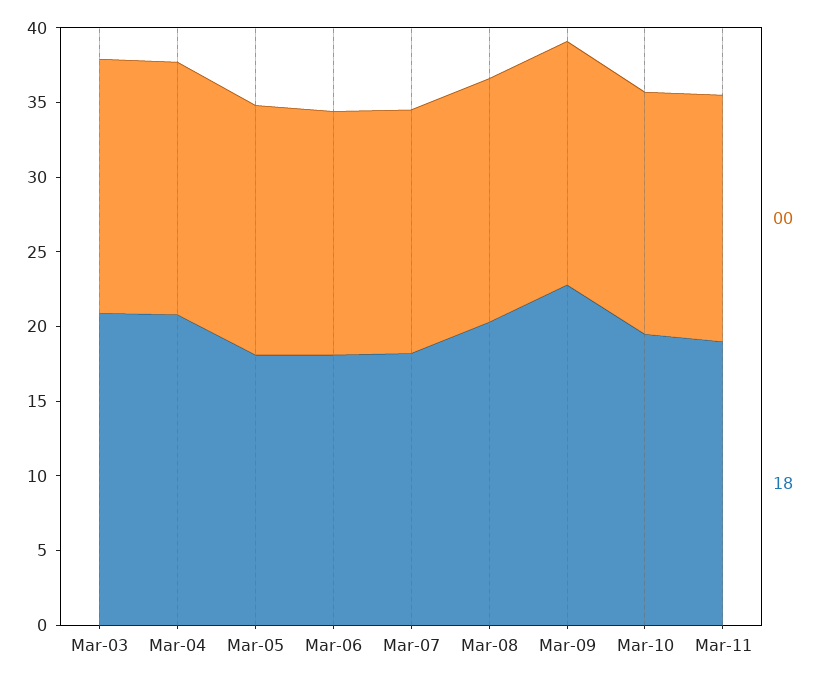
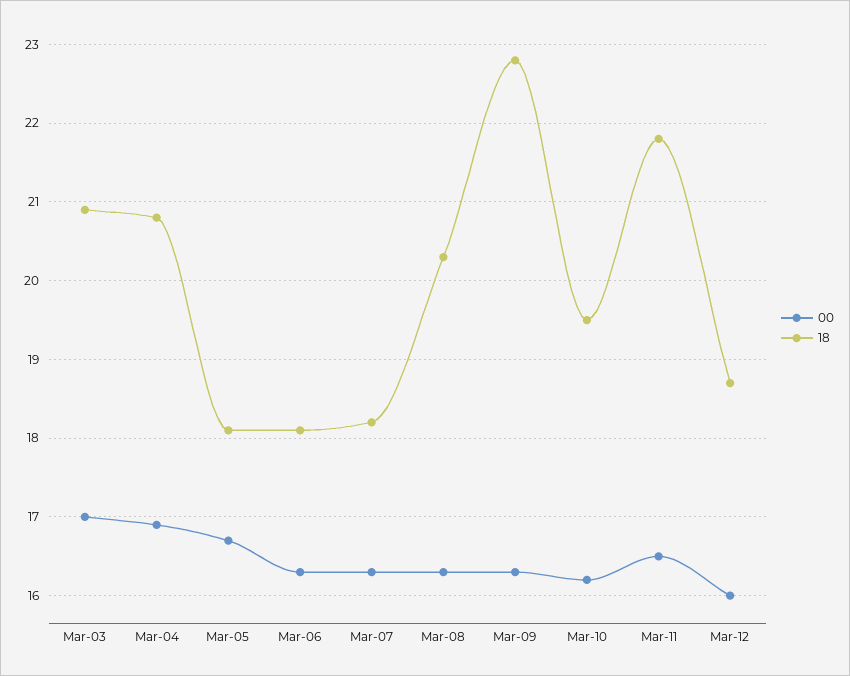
18, Mar-11: 19 -> 21.8
00, Mar-12: none -> 16
18, Mar-12: none -> 18.7

